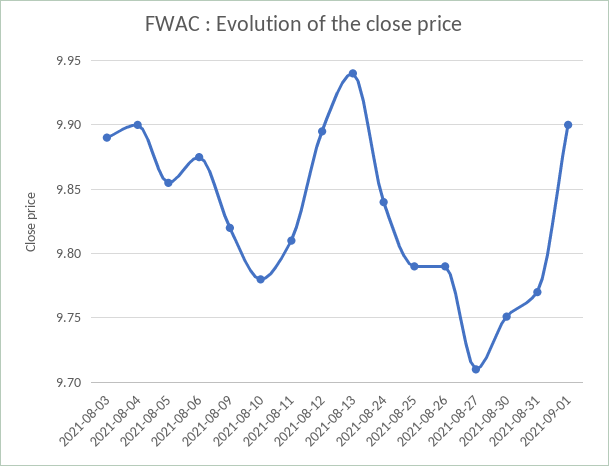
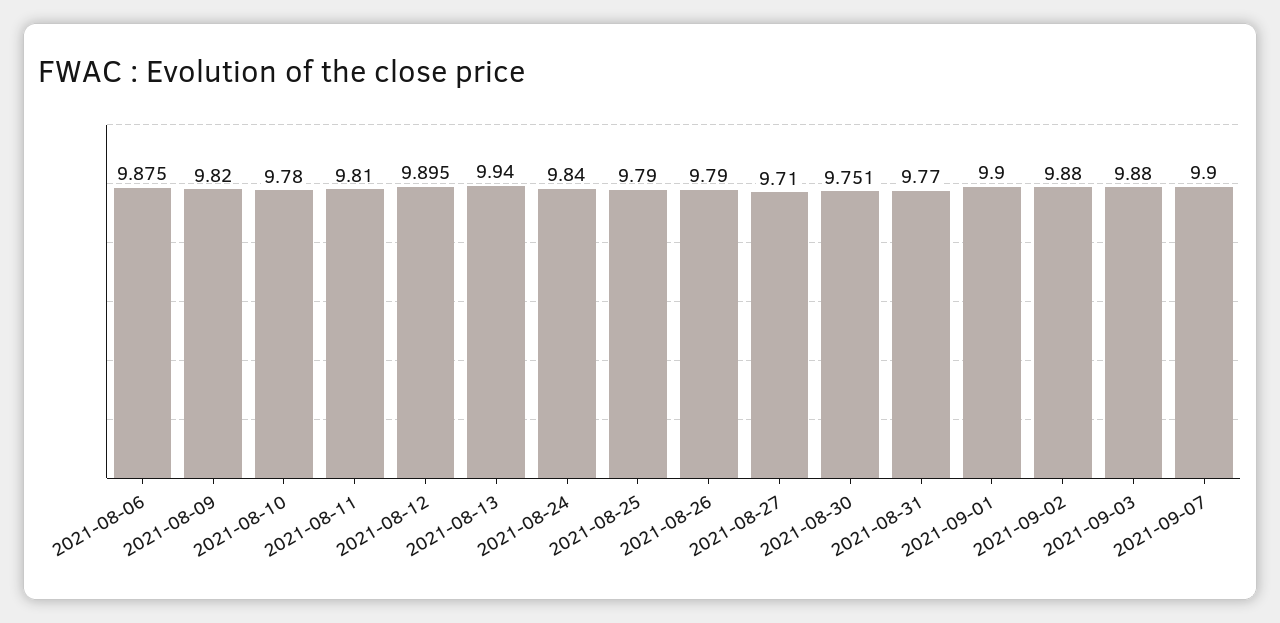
2021-08-03: 9.89 -> none
2021-08-04: 9.9 -> none
2021-08-05: 9.855 -> none
2021-09-02: none -> 9.88
2021-09-03: none -> 9.88
2021-09-07: none -> 9.9

